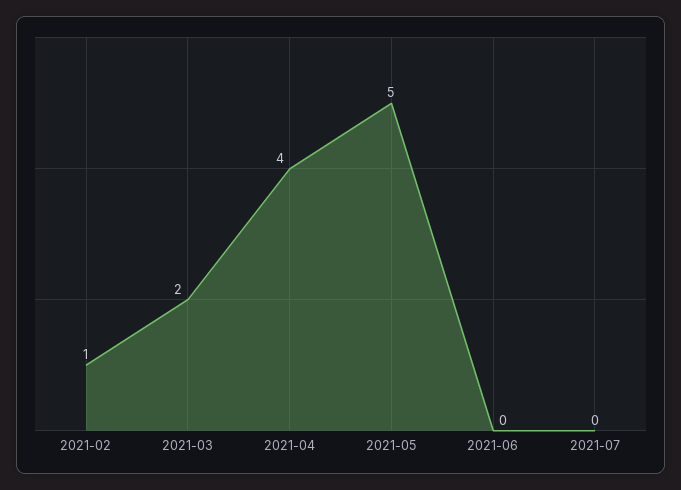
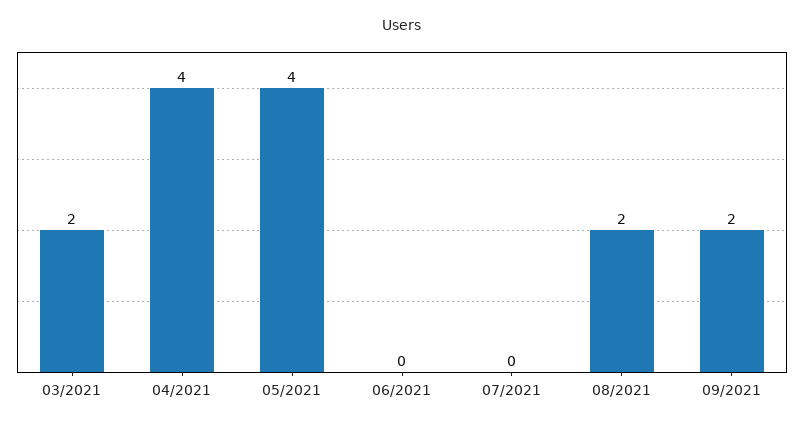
2021-02: 1 -> none
2021-05: 5 -> 4
08/2021: none -> 2
09/2021: none -> 2

